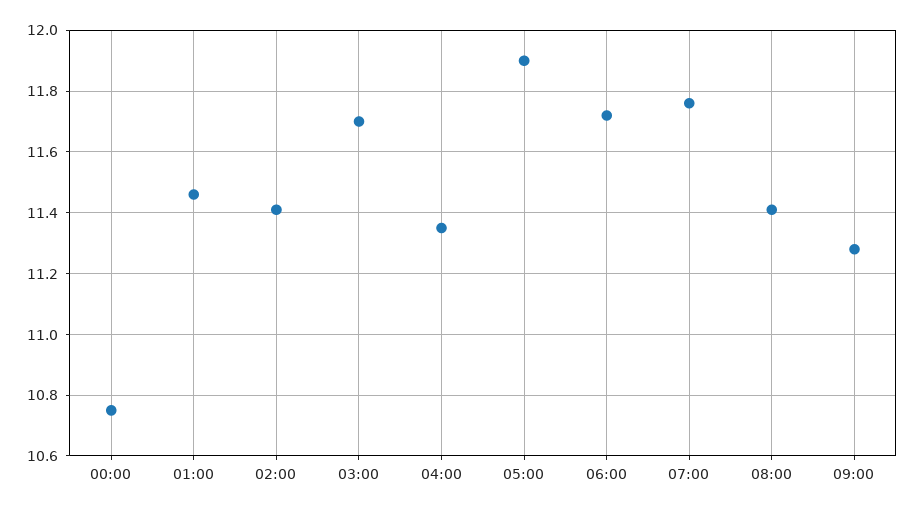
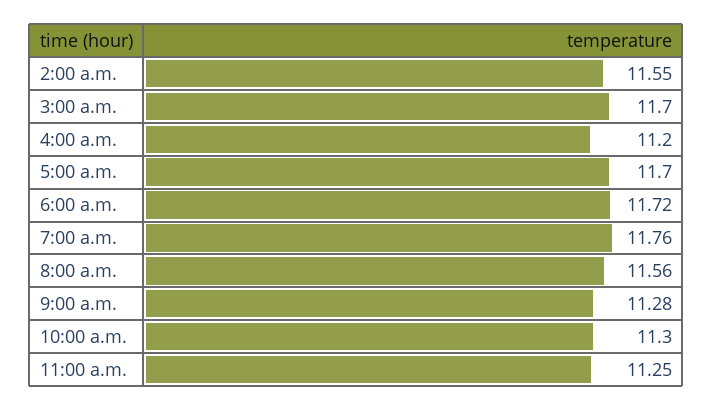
00:00: 10.75 -> none
01:00: 11.45 -> none
02:00: 11.4 -> 11.55
04:00: 11.35 -> 11.2
05:00: 11.9 -> 11.7
08:00: 11.4 -> 11.56
10:00 a.m.: none -> 11.3
11:00 a.m.: none -> 11.25

